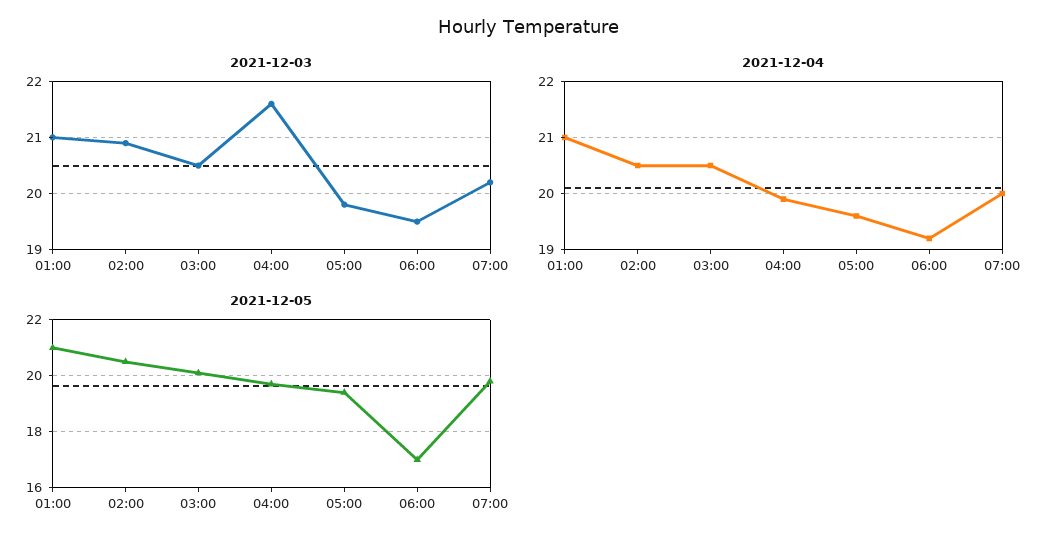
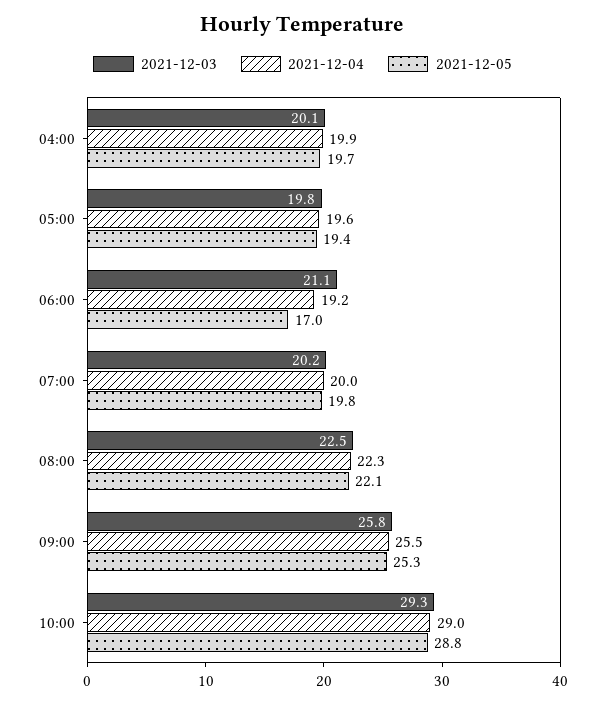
2021-12-03, 01:00: 21 -> none
2021-12-03, 02:00: 21 -> none
2021-12-03, 03:00: 20.5 -> none
2021-12-03, 04:00: 21.5 -> 20.1
2021-12-03, 06:00: 19.5 -> 21.1
2021-12-04, 01:00: 21 -> none
2021-12-04, 02:00: 20.5 -> none
2021-12-04, 03:00: 20.5 -> none
2021-12-05, 01:00: 21 -> none
2021-12-05, 02:00: 20.5 -> none
2021-12-05, 03:00: 20 -> none
2021-12-03, 08:00: none -> 22.5
2021-12-04, 08:00: none -> 22.3
2021-12-05, 08:00: none -> 22.1
2021-12-03, 09:00: none -> 25.8
2021-12-04, 09:00: none -> 25.5
2021-12-05, 09:00: none -> 25.3
2021-12-03, 10:00: none -> 29.3
2021-12-04, 10:00: none -> 29
2021-12-05, 10:00: none -> 28.8

